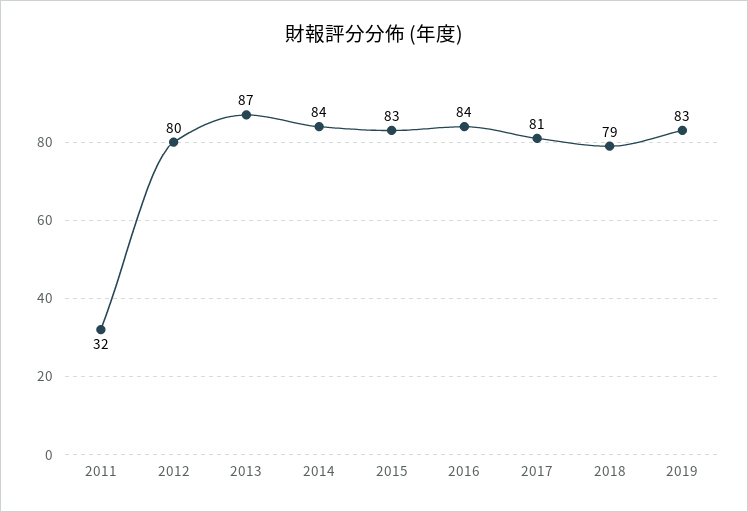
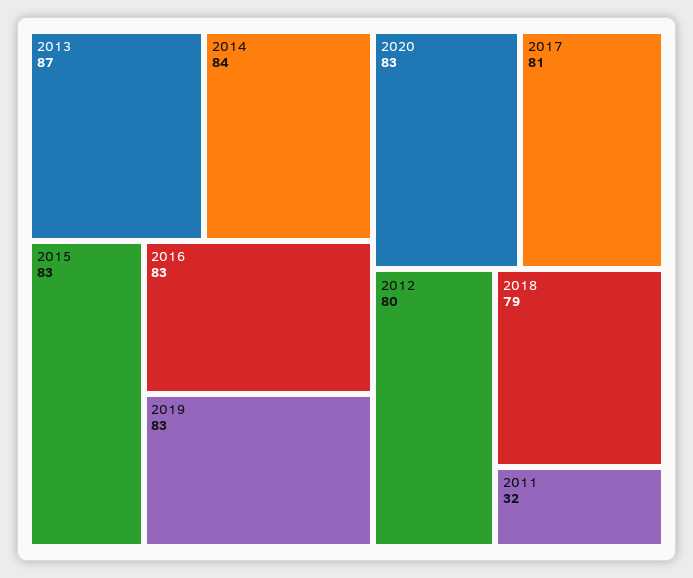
2016: 84 -> 83
2020: none -> 83

